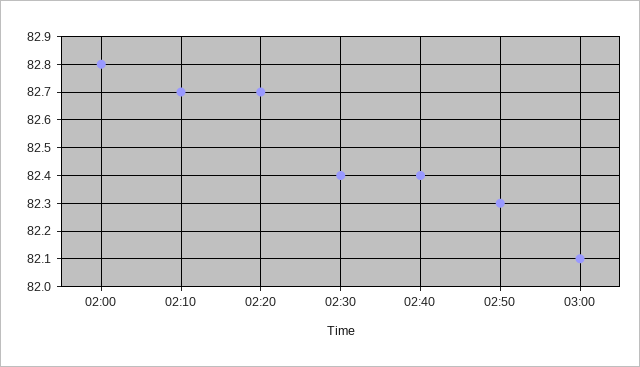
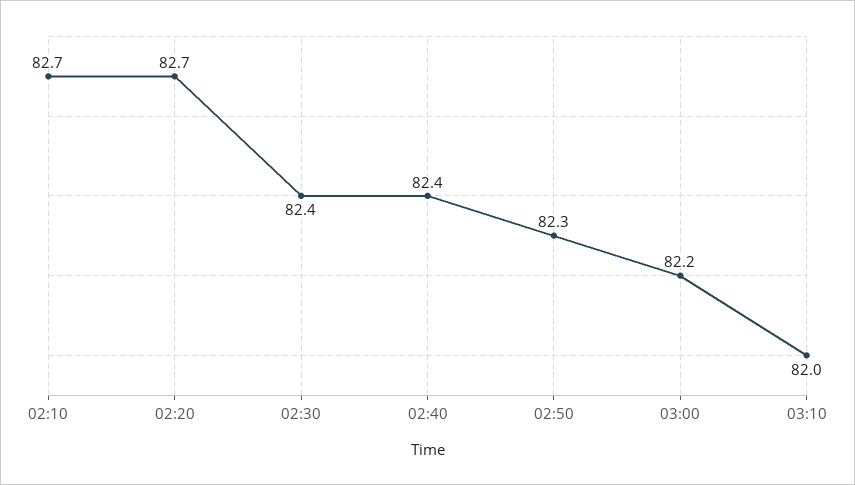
02:00: 82.8 -> none
03:00: 82.1 -> 82.2
03:10: none -> 82

